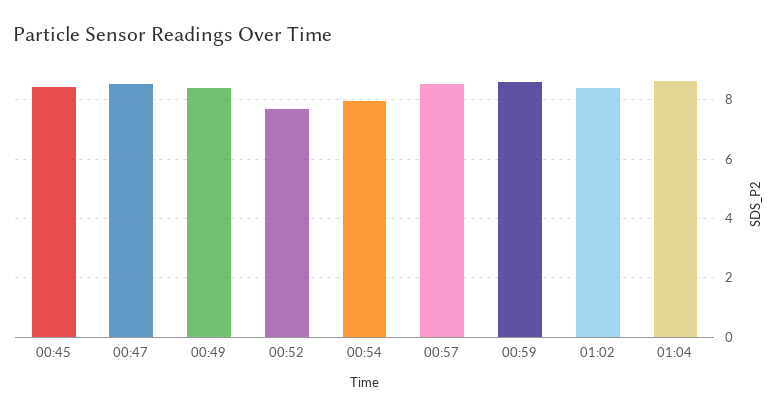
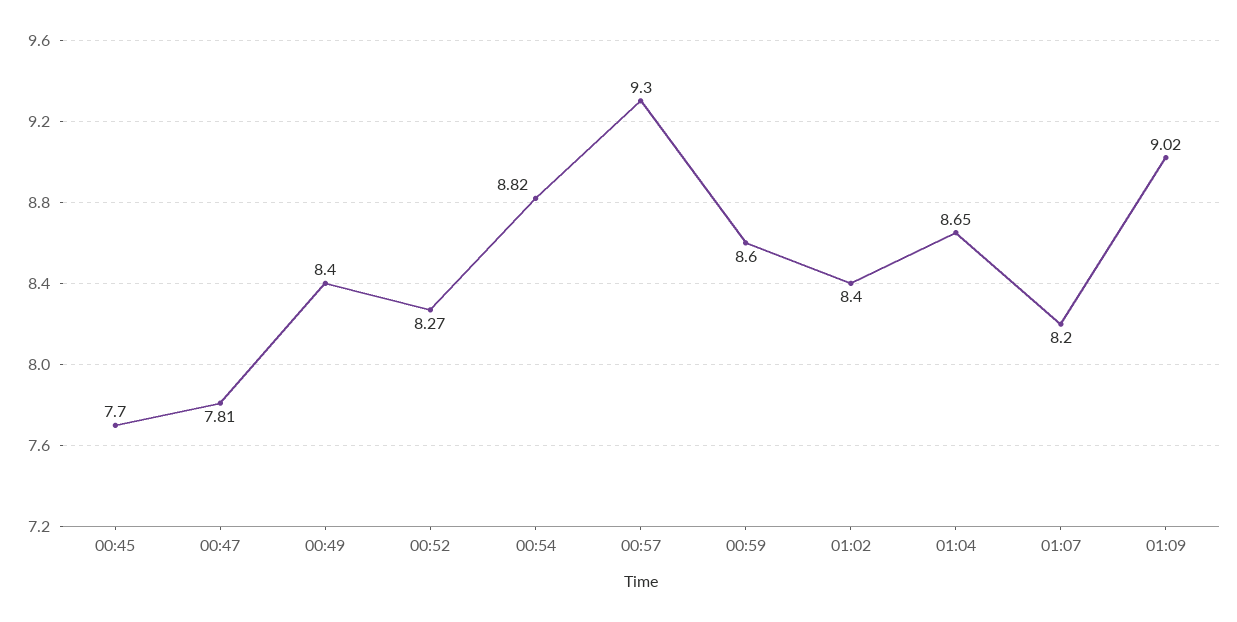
00:45: 8.5 -> 7.7
00:47: 8.5 -> 7.81
00:52: 7.75 -> 8.27
00:54: 8 -> 8.82
00:57: 8.5 -> 9.3
01:07: none -> 8.2
01:09: none -> 9.02

